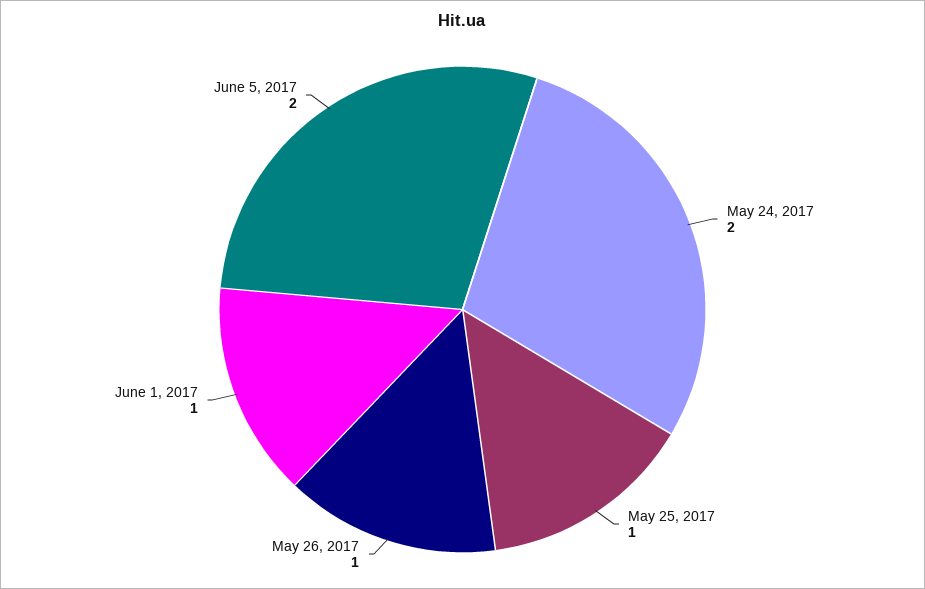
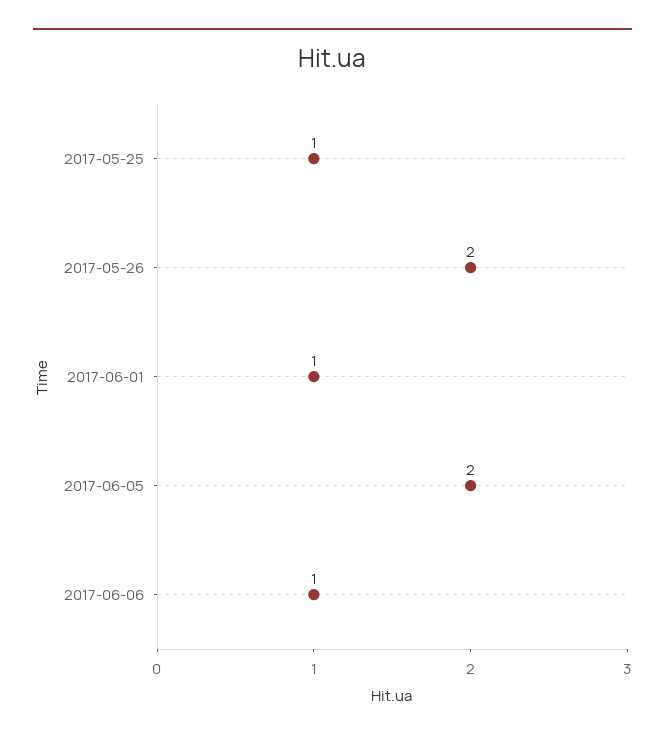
May 24, 2017: 2 -> none
May 26, 2017: 1 -> 2
2017-06-06: none -> 1

